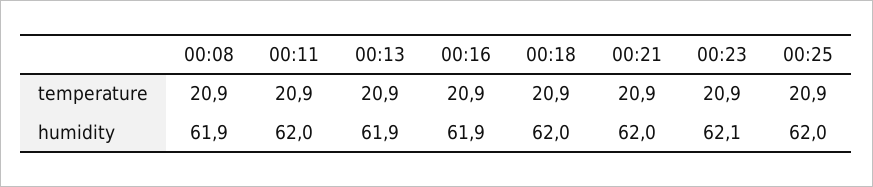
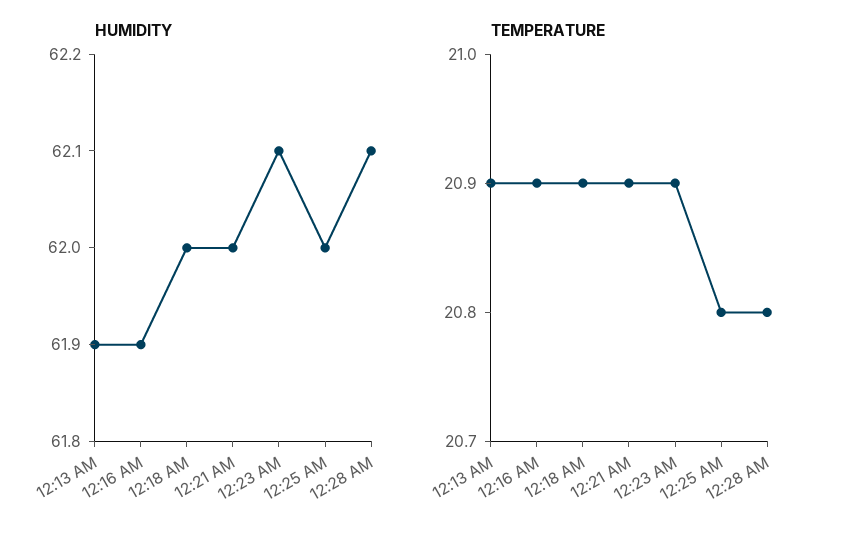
temperature, 00:08: 20.9 -> none
temperature, 00:11: 20.9 -> none
temperature, 00:25: 20.9 -> 20.8
humidity, 00:08: 61.9 -> none
humidity, 00:11: 62 -> none
humidity, 12:28 AM: none -> 62.1
temperature, 12:28 AM: none -> 20.8

